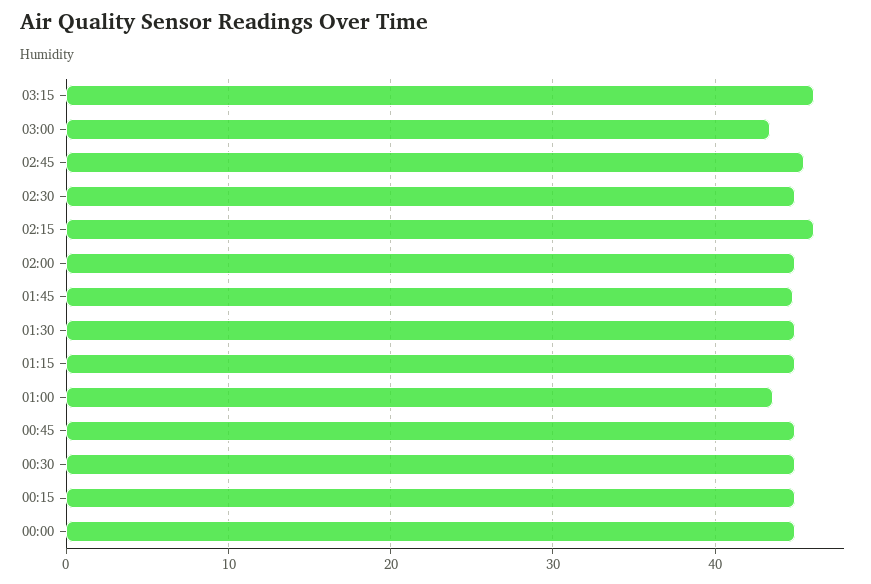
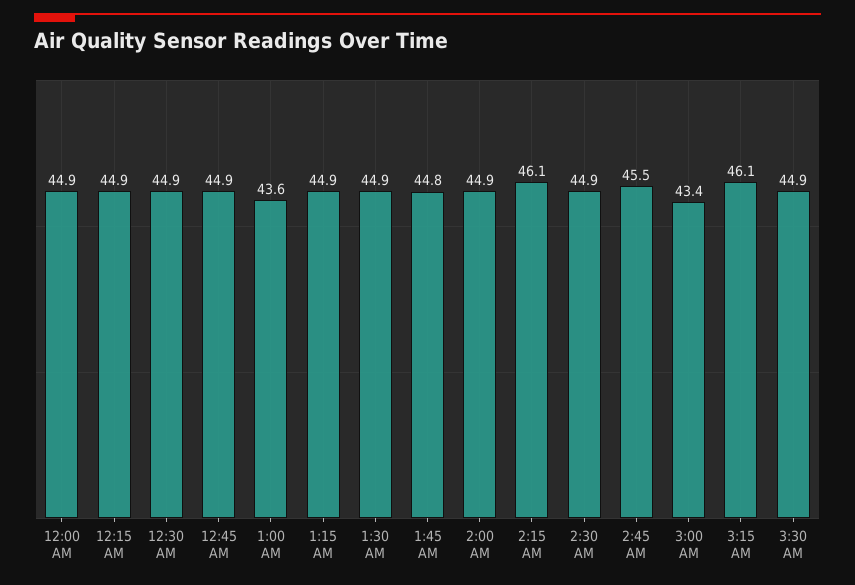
3:30 AM: none -> 44.9

